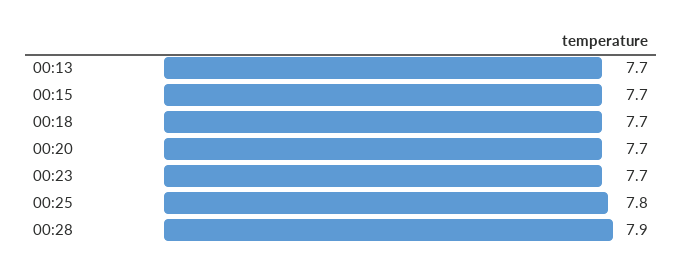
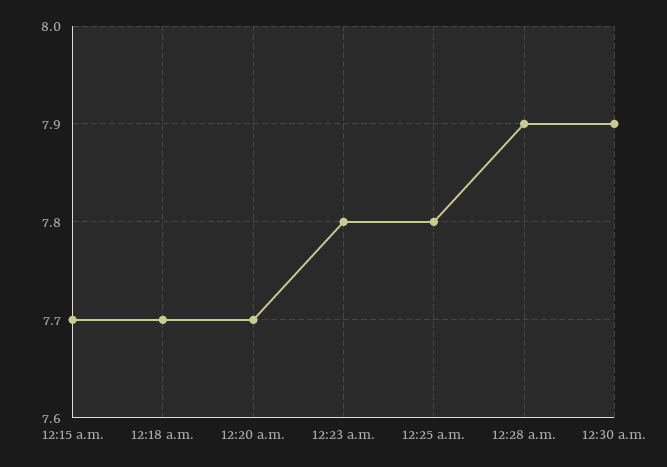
00:13: 7.7 -> none
00:23: 7.7 -> 7.8
12:30 a.m.: none -> 7.9

